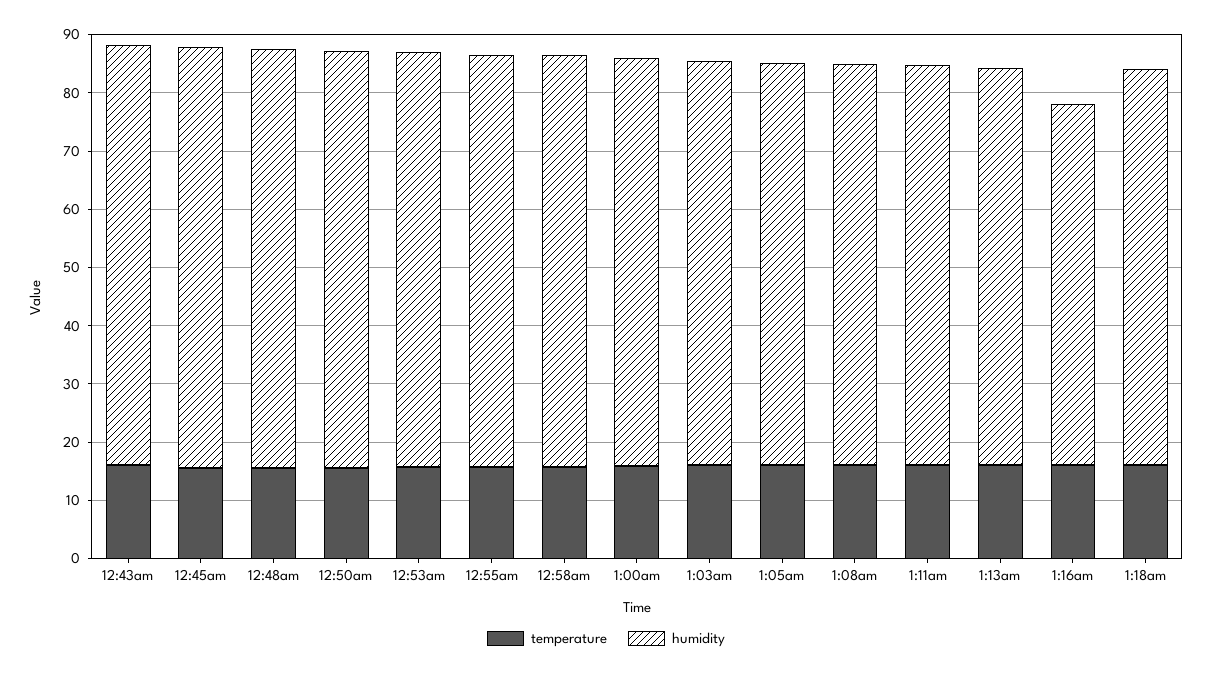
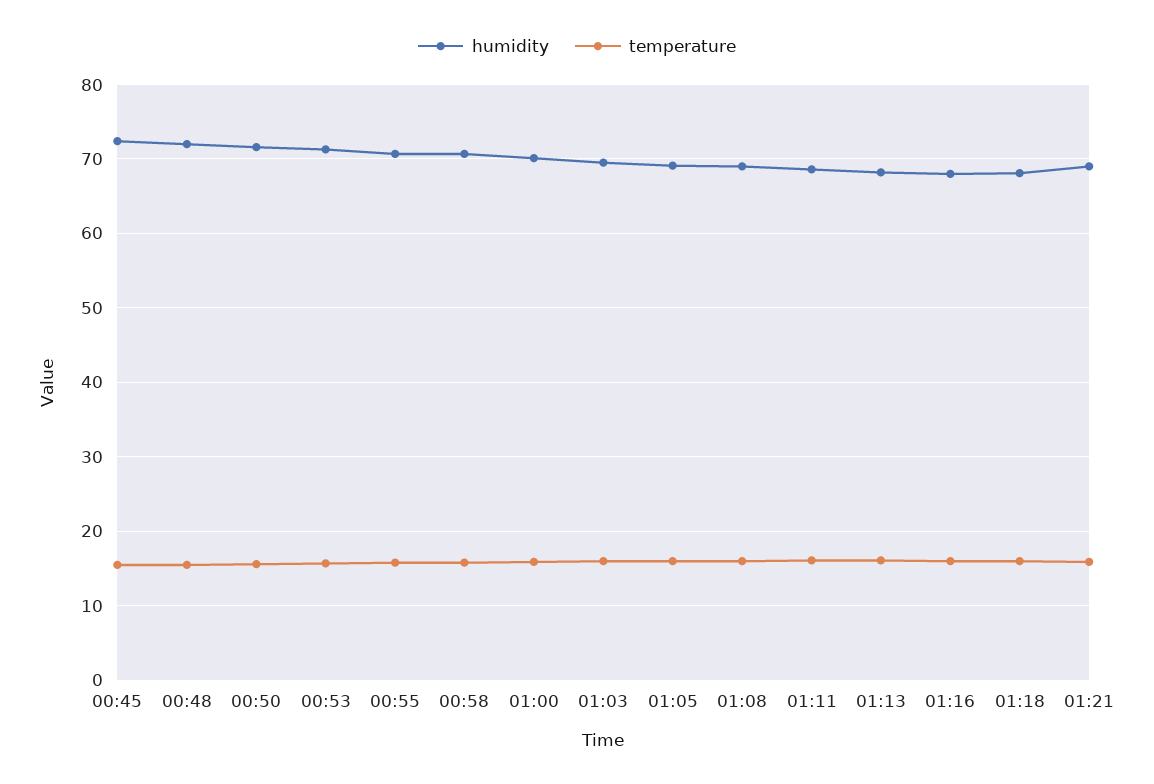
temperature, 12:43am: 16 -> none
humidity, 12:43am: 72 -> none
humidity, 1:16am: 62 -> 68
humidity, 01:21: none -> 69
temperature, 01:21: none -> 16

